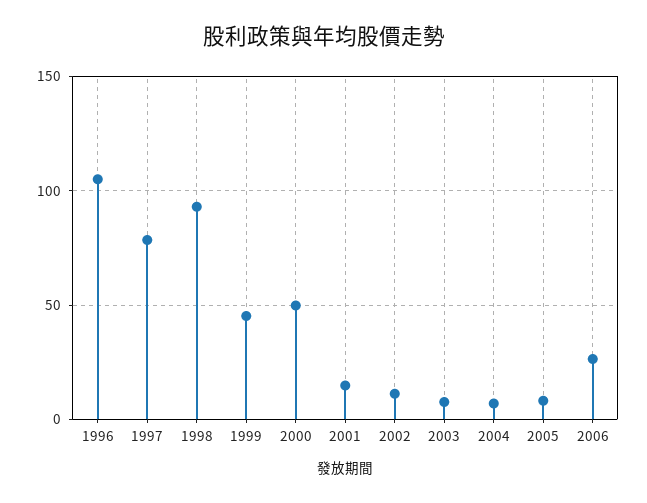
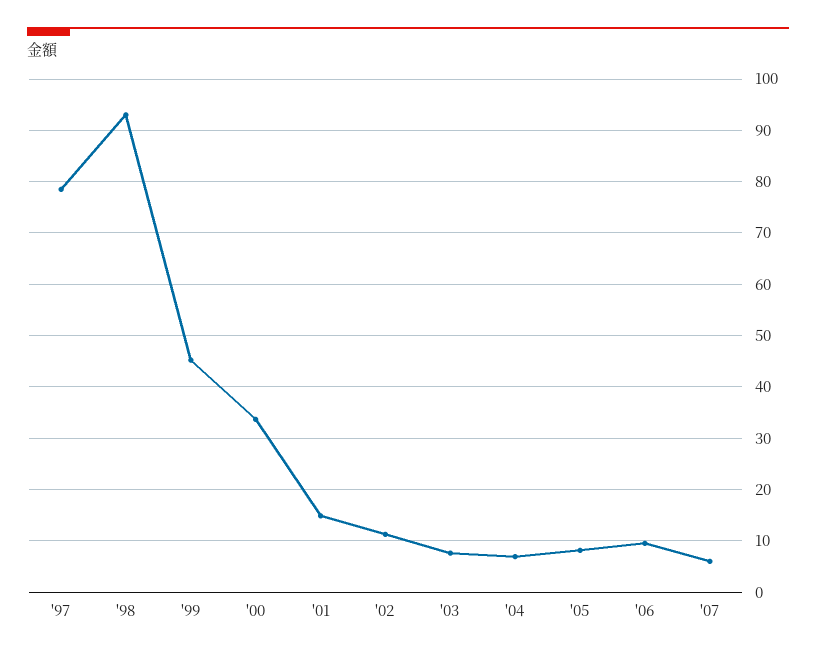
1996: 105 -> none
2000: 50 -> 34
2006: 25 -> 10
'07: none -> 6

